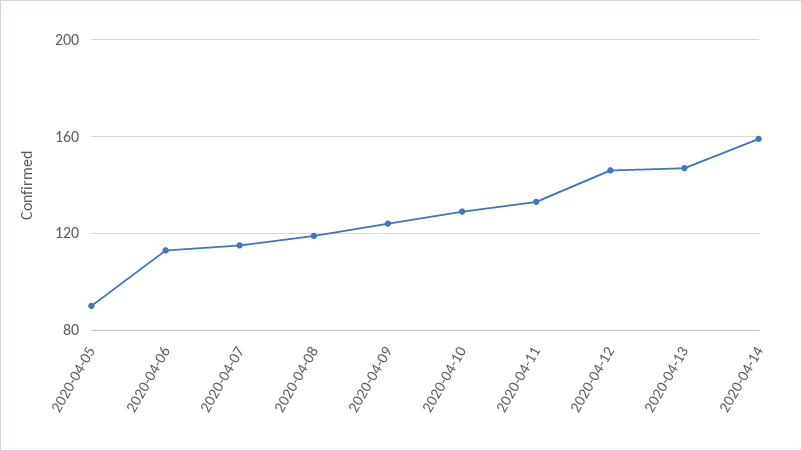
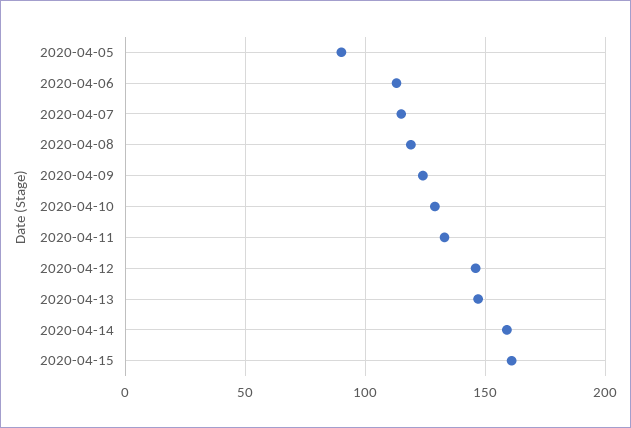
2020-04-15: none -> 160

